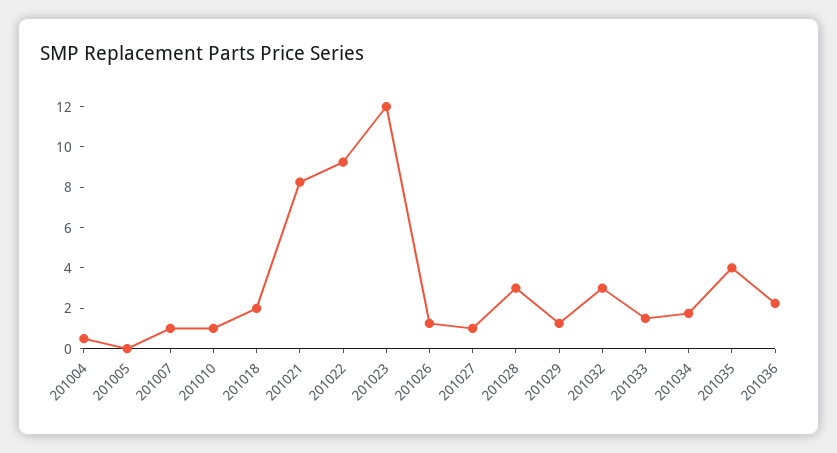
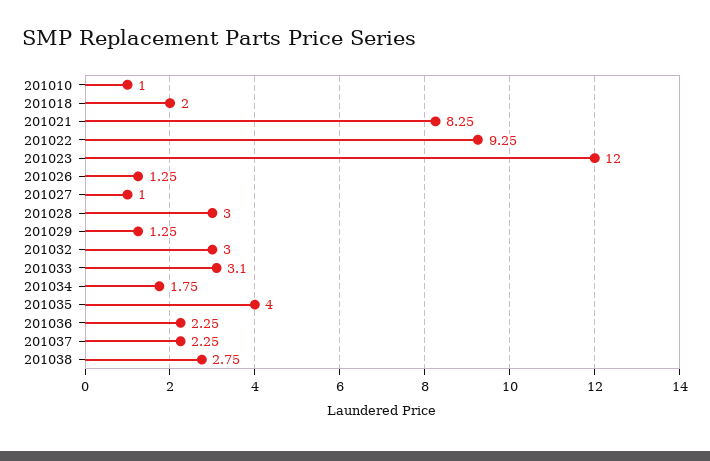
201004: 0.5 -> none
201005: 0 -> none
201007: 1 -> none
201033: 1.5 -> 3.1
201037: none -> 2.25
201038: none -> 2.75

